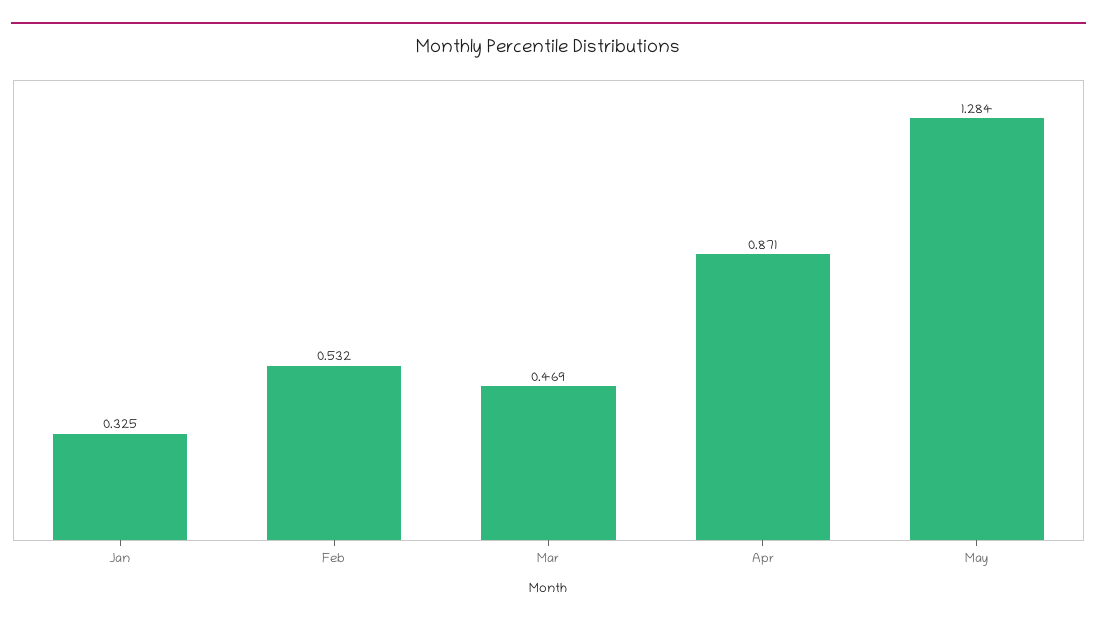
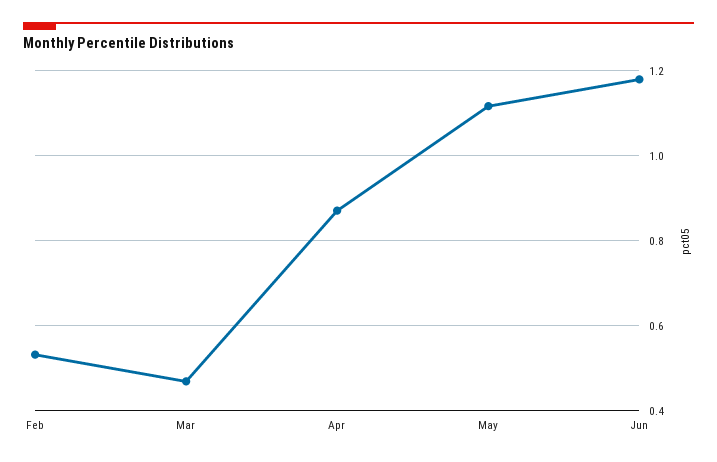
Jan: 0.325 -> none
May: 1.284 -> 1.12
Jun: none -> 1.18

